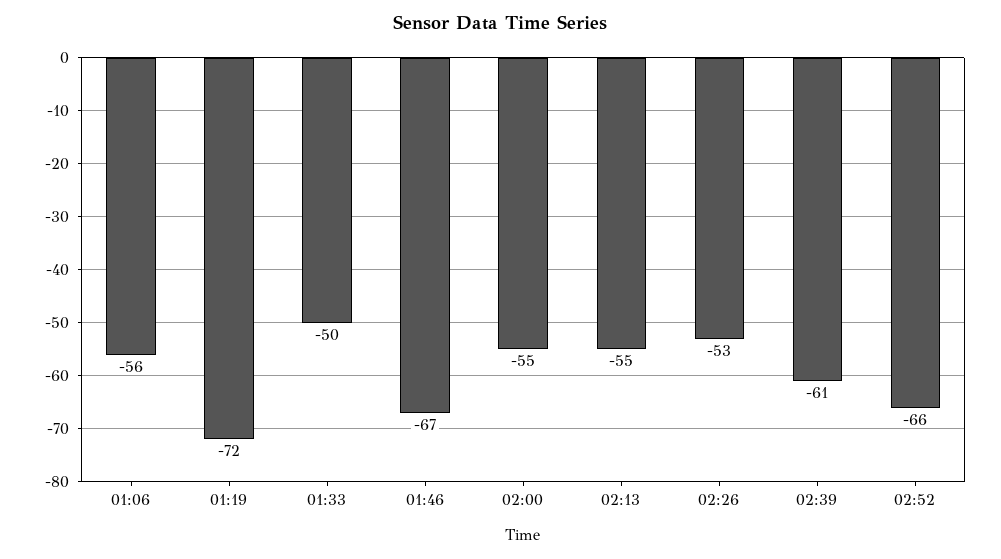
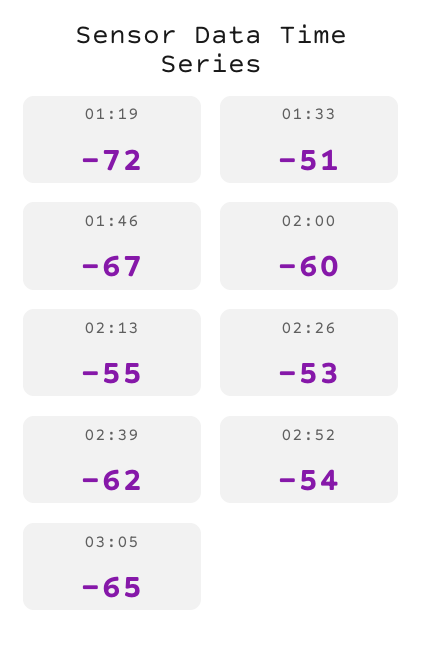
01:06: -56 -> none
01:33: -50 -> -51
02:00: -55 -> -60
02:39: -61 -> -62
02:52: -66 -> -54
03:05: none -> -65

